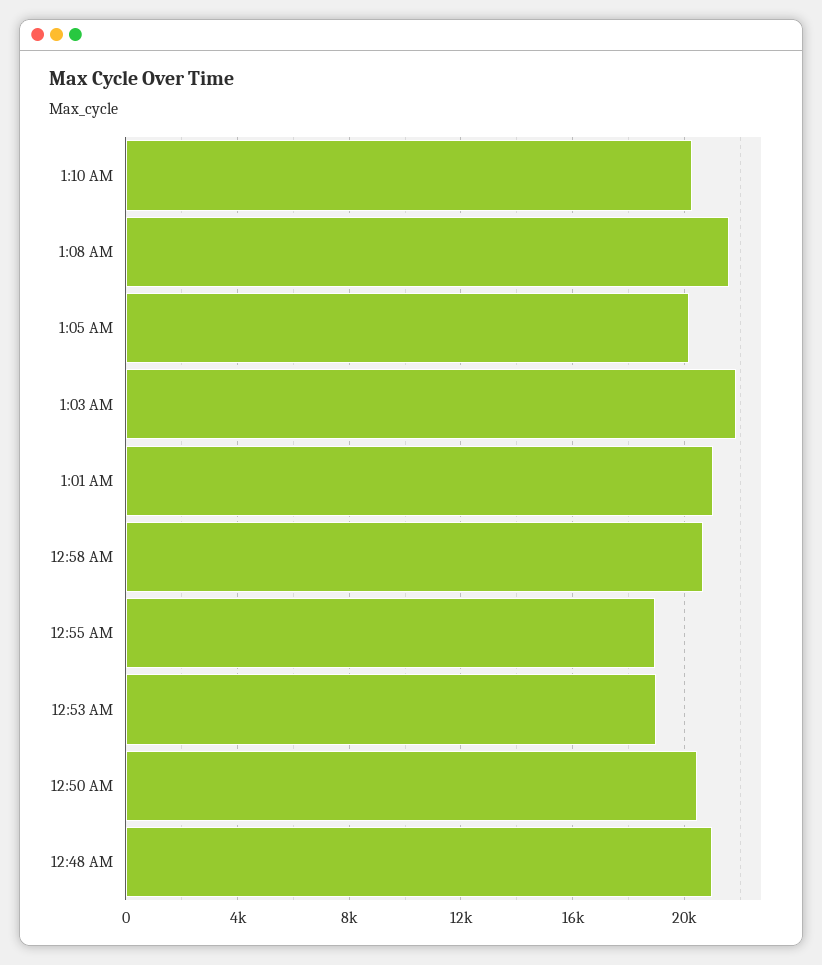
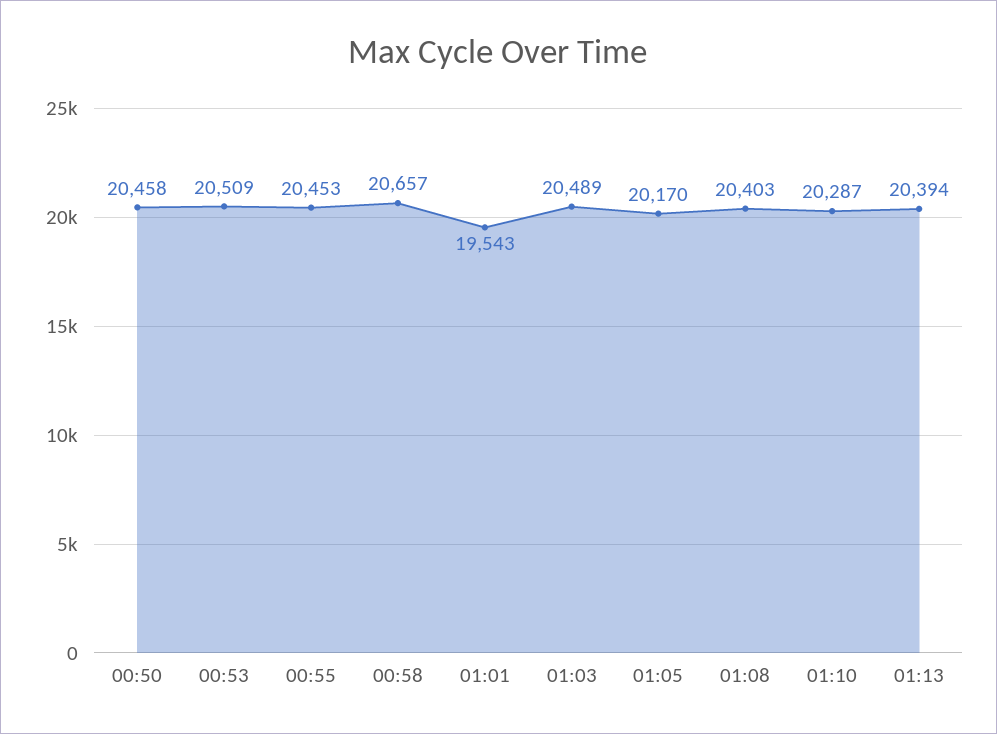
1:08 AM: 21500 -> 20403
1:03 AM: 22000 -> 20489
1:01 AM: 21000 -> 19543
12:55 AM: 19000 -> 20453
12:53 AM: 19000 -> 20509
12:48 AM: 21000 -> none
01:13: none -> 20394

